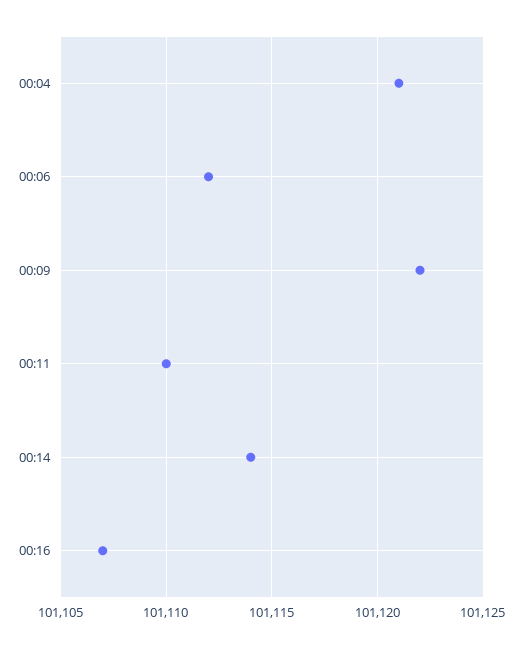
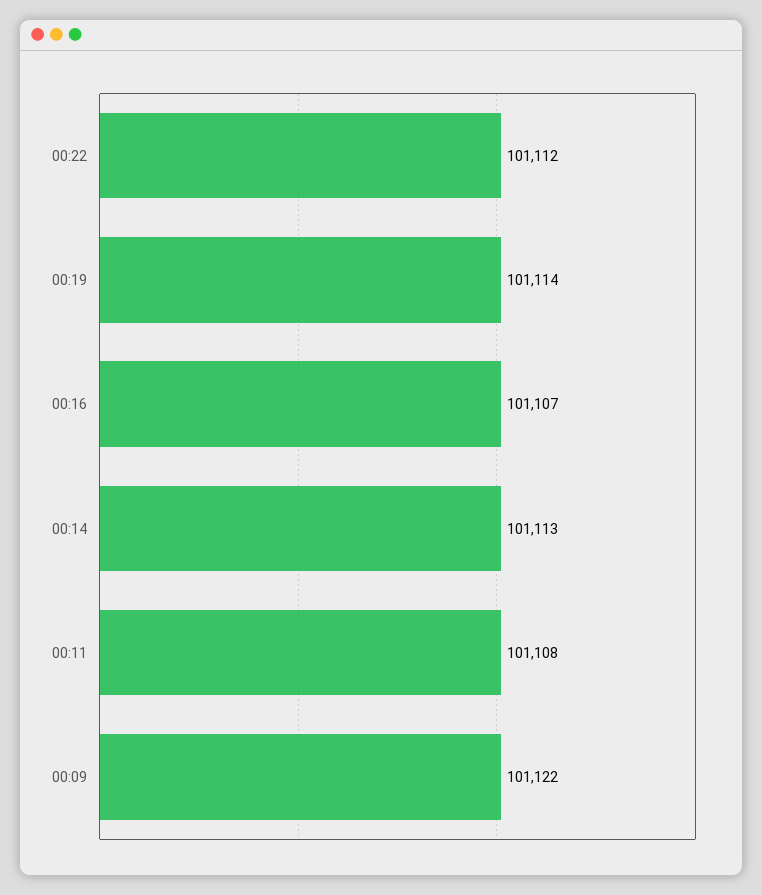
00:04: 101121 -> none
00:06: 101112 -> none
00:11: 101110 -> 101108
00:14: 101114 -> 101113
00:22: none -> 101112
00:19: none -> 101114

